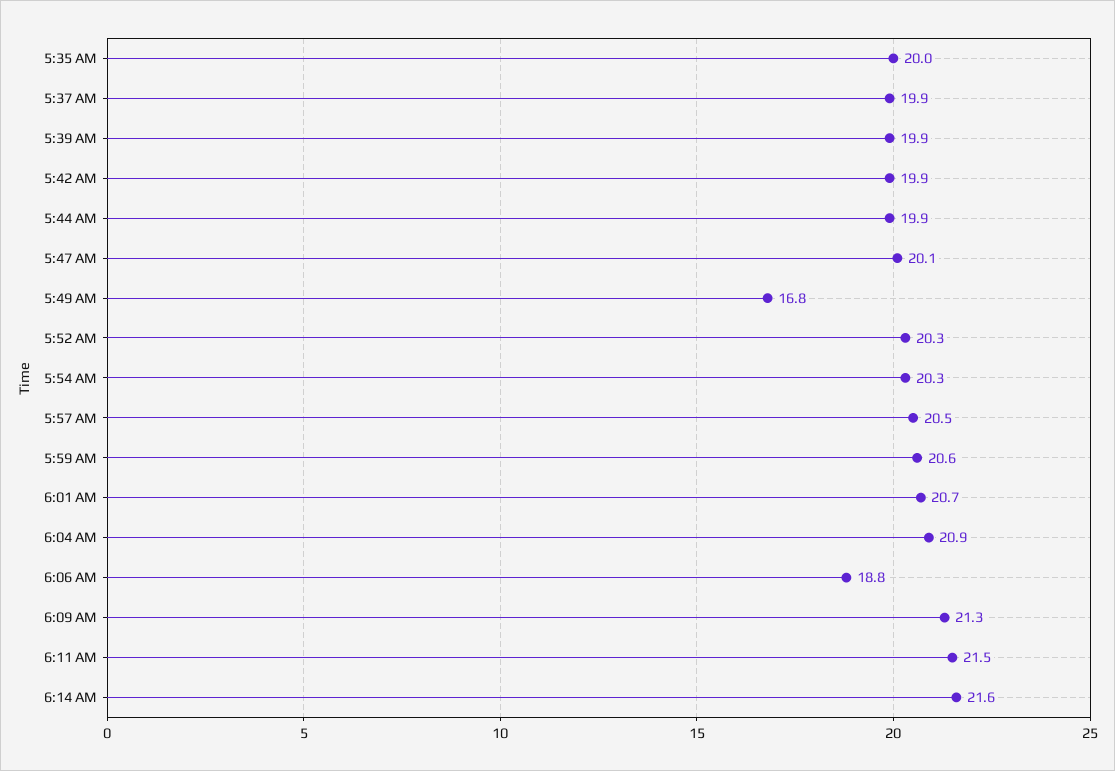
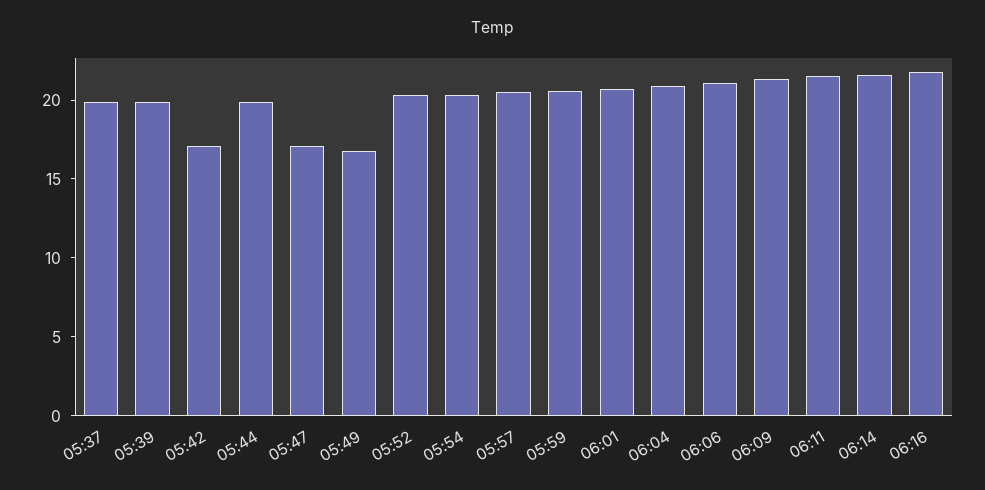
5:35 AM: 20 -> none
5:42 AM: 19.9 -> 17
5:47 AM: 20.1 -> 17
6:06 AM: 18.8 -> 21
06:16: none -> 22

